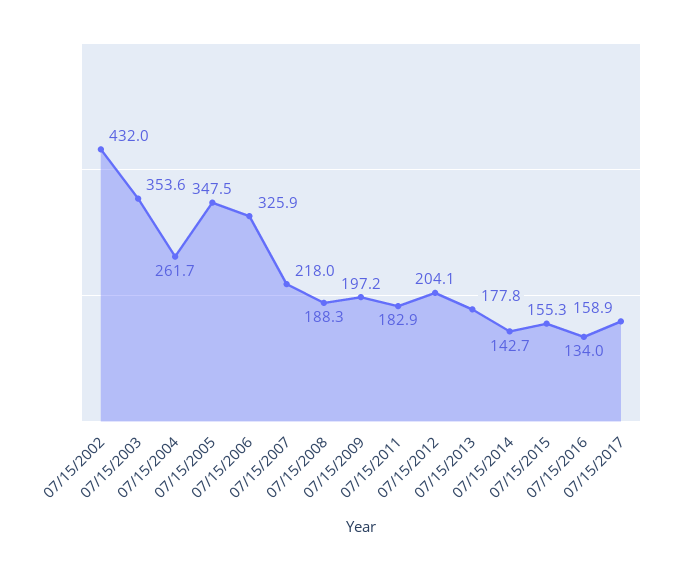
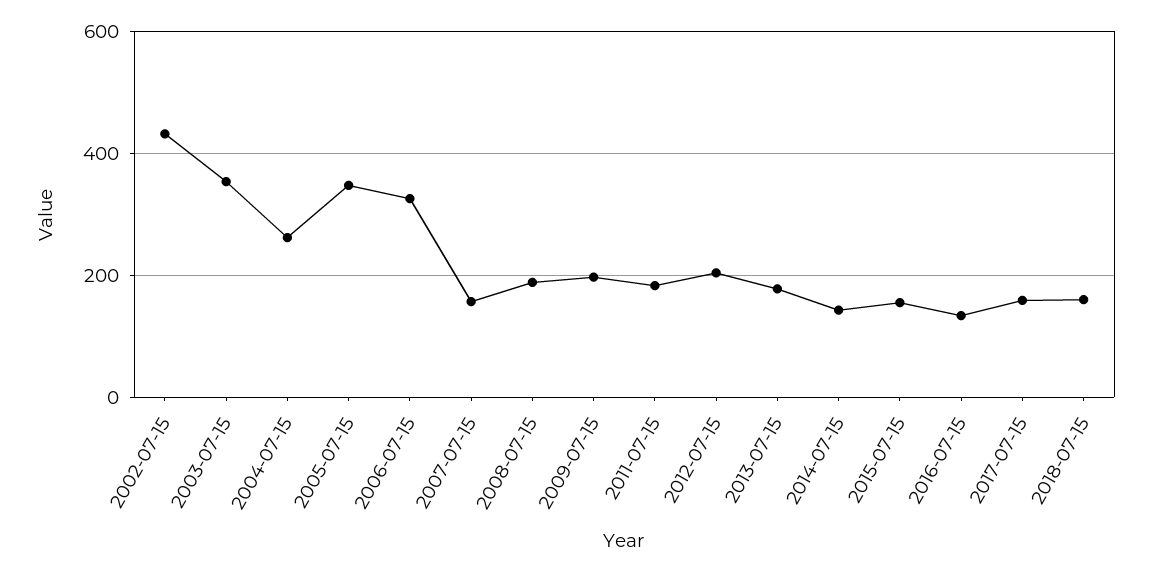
07/15/2007: 218 -> 160
2018-07-15: none -> 160

